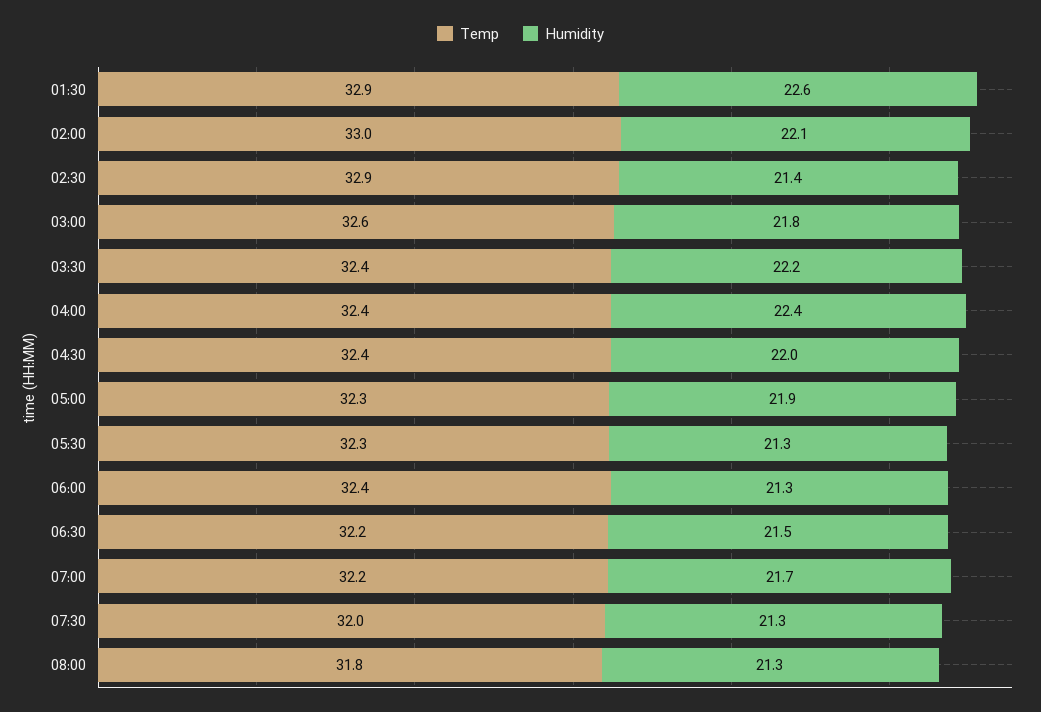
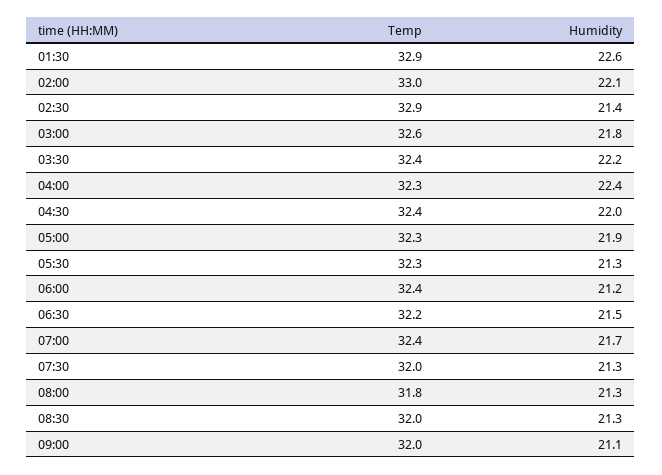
Temp, 04:00: 32.4 -> 32.3
Humidity, 06:00: 21.3 -> 21.2
Temp, 07:00: 32.2 -> 32.4
Temp, 08:30: none -> 32
Humidity, 08:30: none -> 21.3
Temp, 09:00: none -> 32
Humidity, 09:00: none -> 21.1

